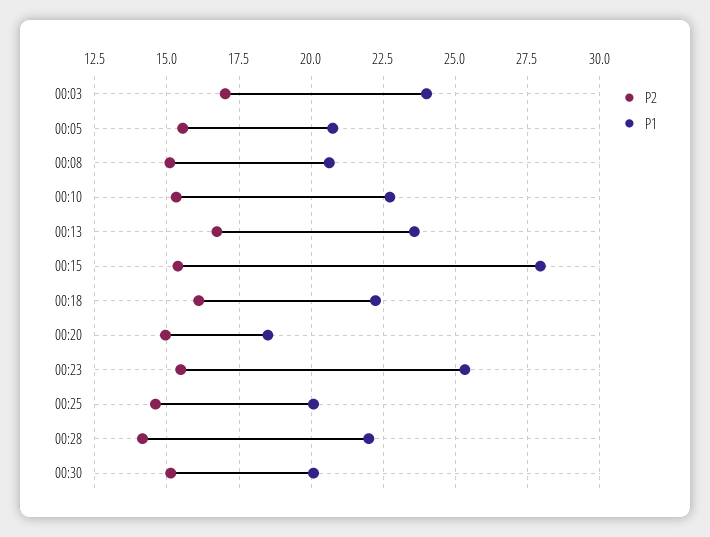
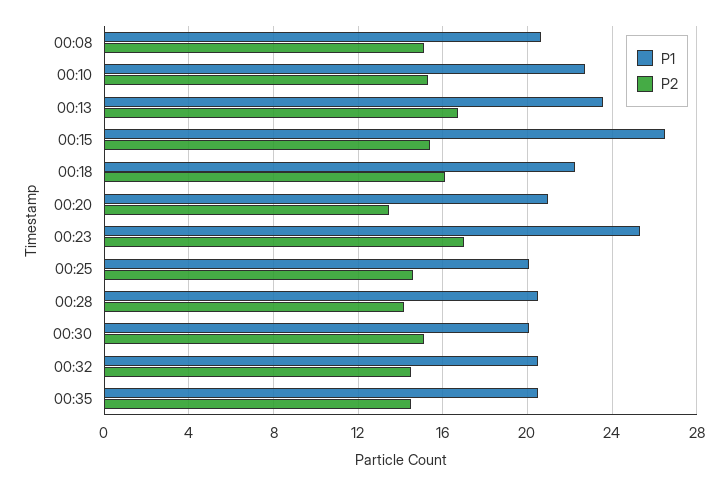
P2, 00:03: 17 -> none
P1, 00:03: 24 -> none
P2, 00:05: 15.5 -> none
P1, 00:05: 20.75 -> none
P1, 00:15: 28 -> 26.5
P2, 00:20: 15 -> 13.5
P1, 00:20: 18.5 -> 21
P2, 00:23: 15.5 -> 17
P1, 00:28: 22 -> 20.5
P1, 00:32: none -> 20.5
P2, 00:32: none -> 14.5
P1, 00:35: none -> 20.5
P2, 00:35: none -> 14.5

